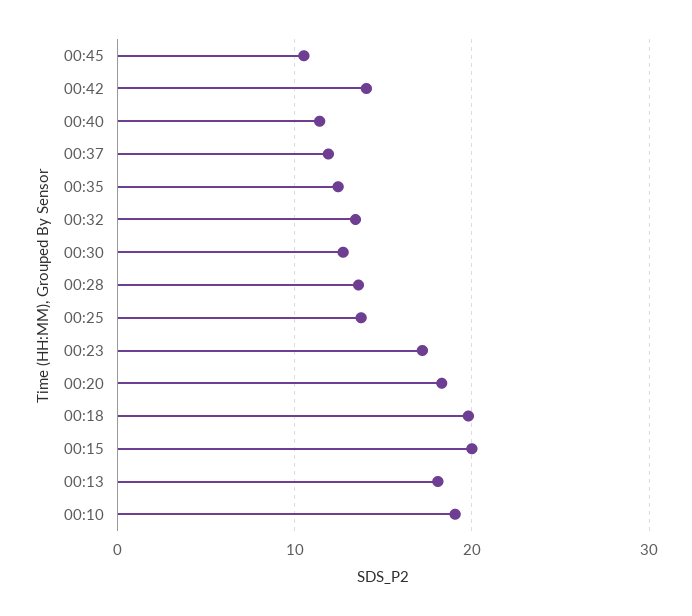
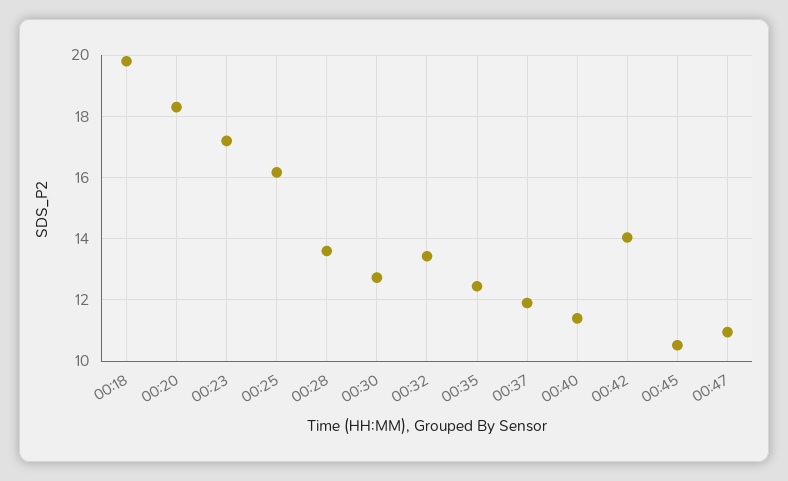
00:25: 14 -> 16.2
00:15: 20 -> none
00:13: 18 -> none
00:10: 19 -> none
00:47: none -> 11

